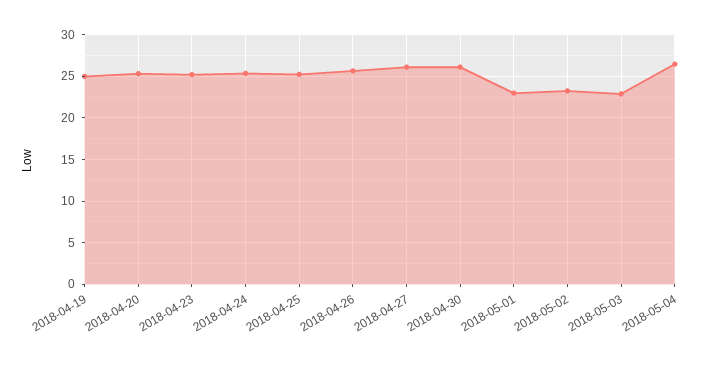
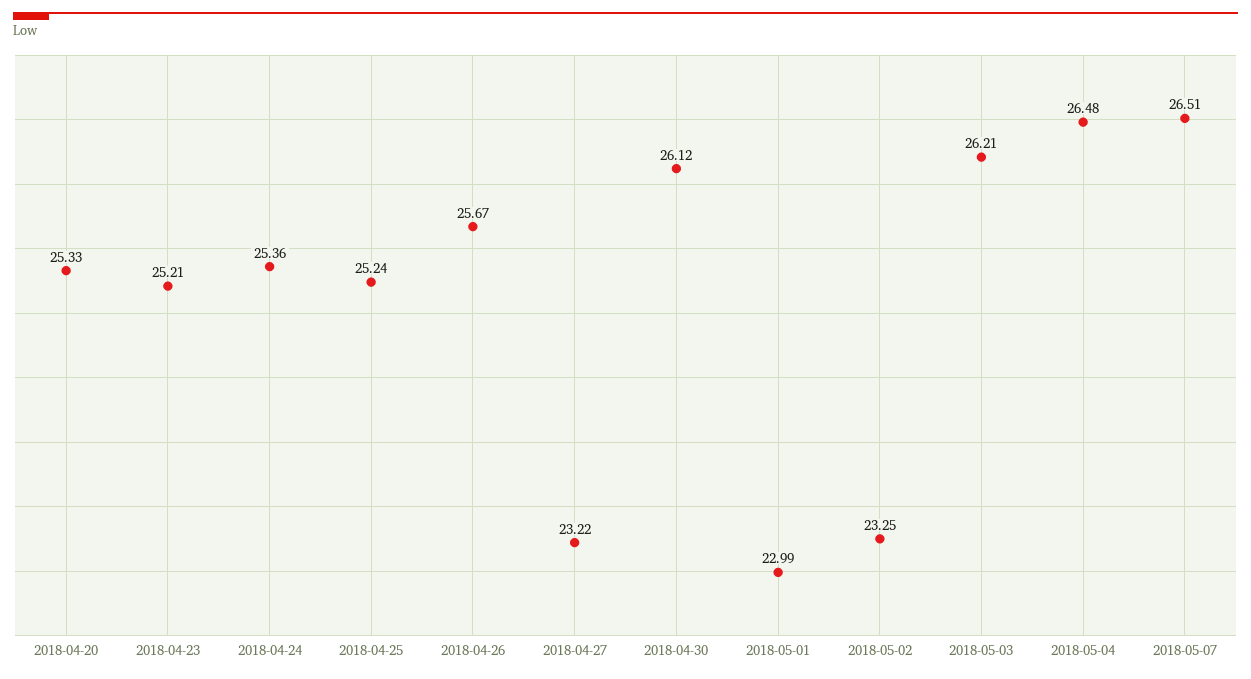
2018-04-19: 25 -> none
2018-04-27: 26 -> 23.22
2018-05-03: 23 -> 26.21
2018-05-07: none -> 26.51

